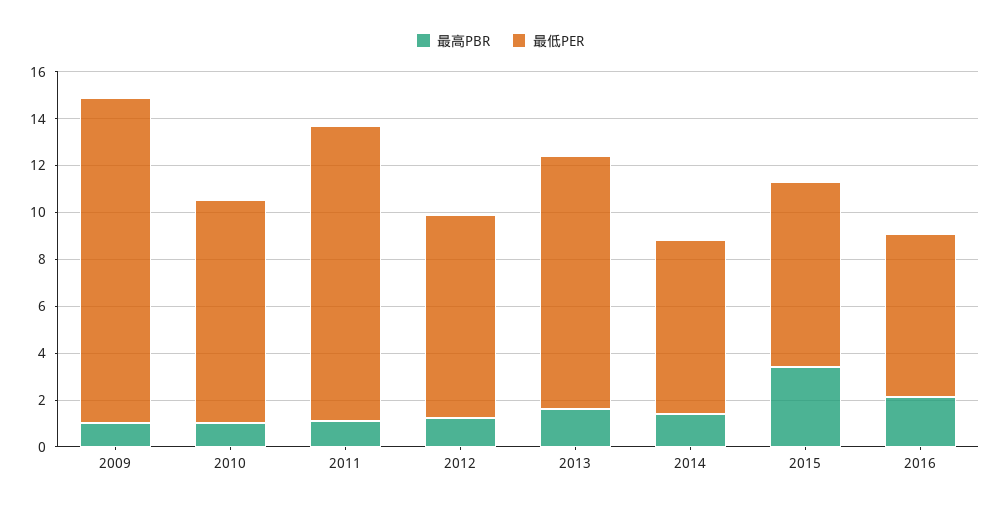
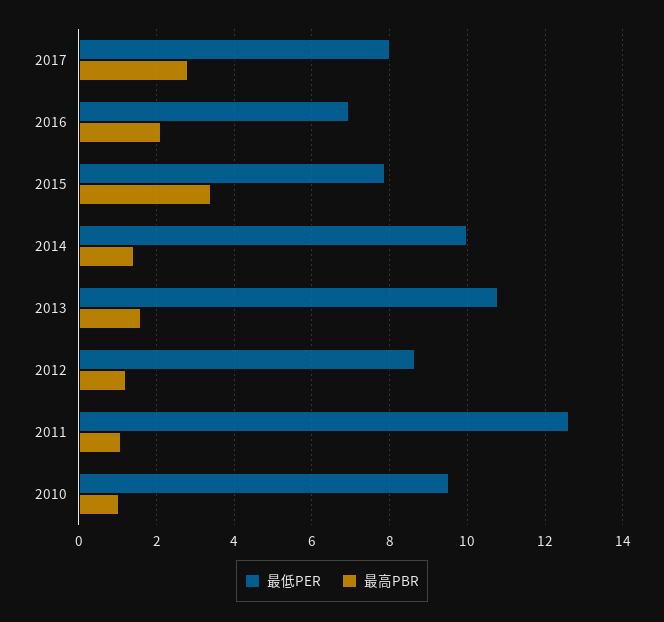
最高PBR, 2009: 1 -> none
最低PER, 2009: 14 -> none
最低PER, 2014: 7.5 -> 10
最低PER, 2017: none -> 8
最高PBR, 2017: none -> 2.8

